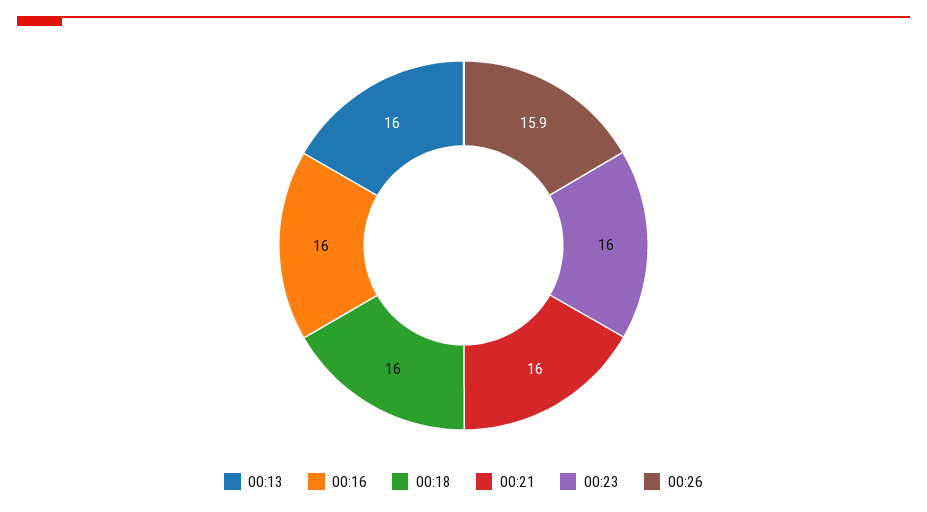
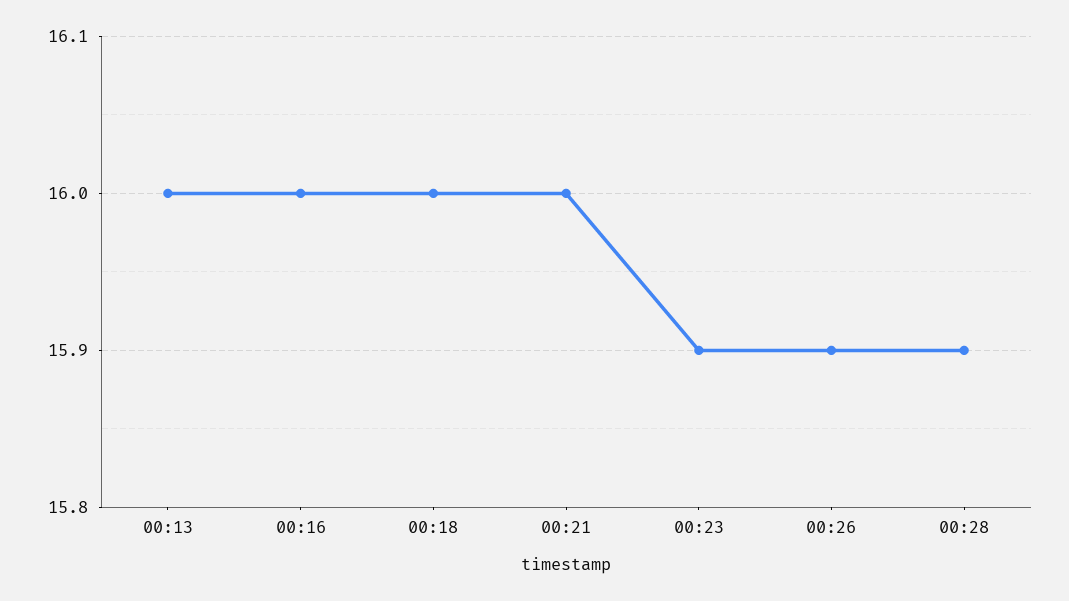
00:23: 16 -> 15.9
00:28: none -> 15.9

